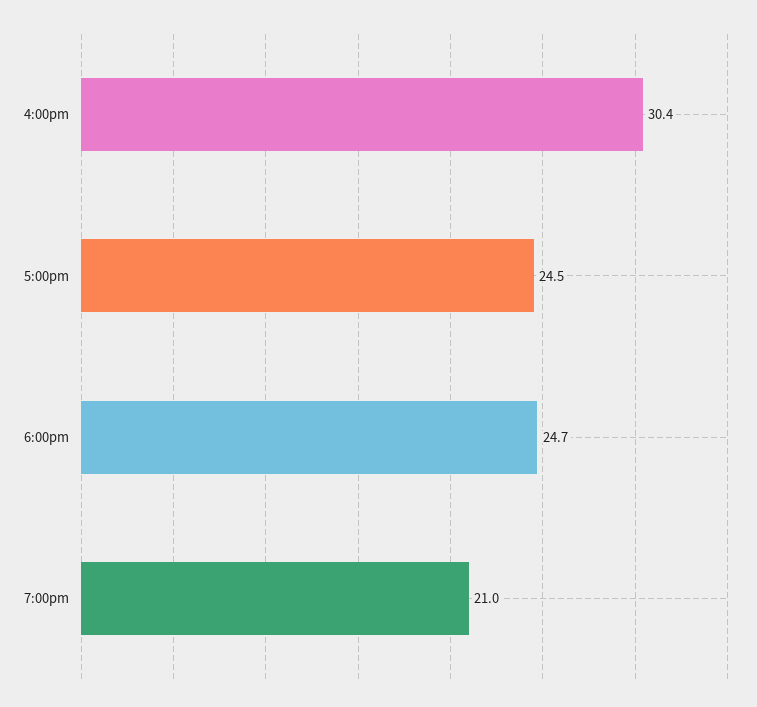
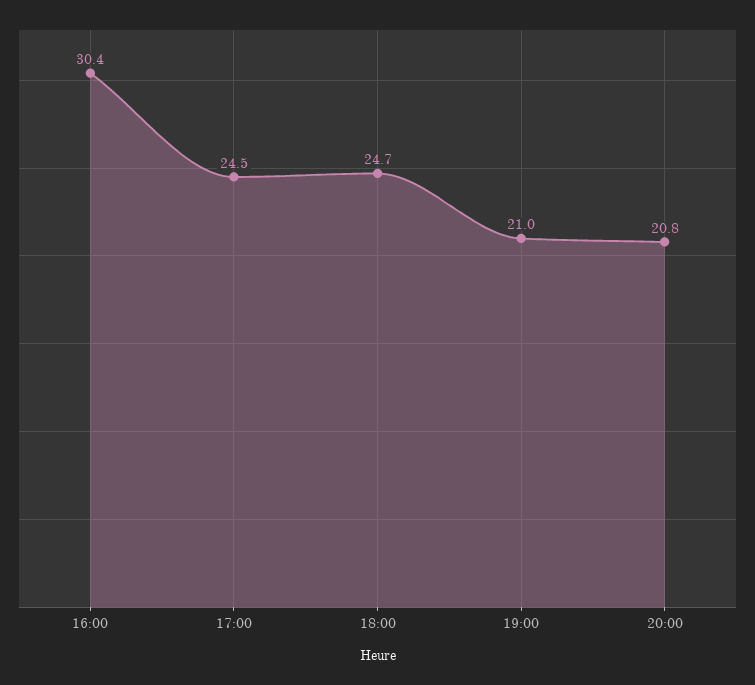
20:00: none -> 20.8

